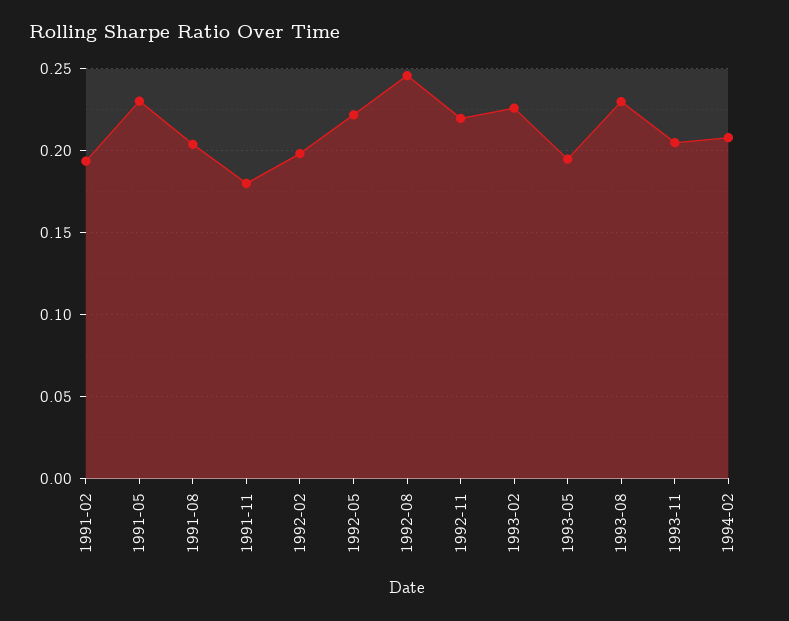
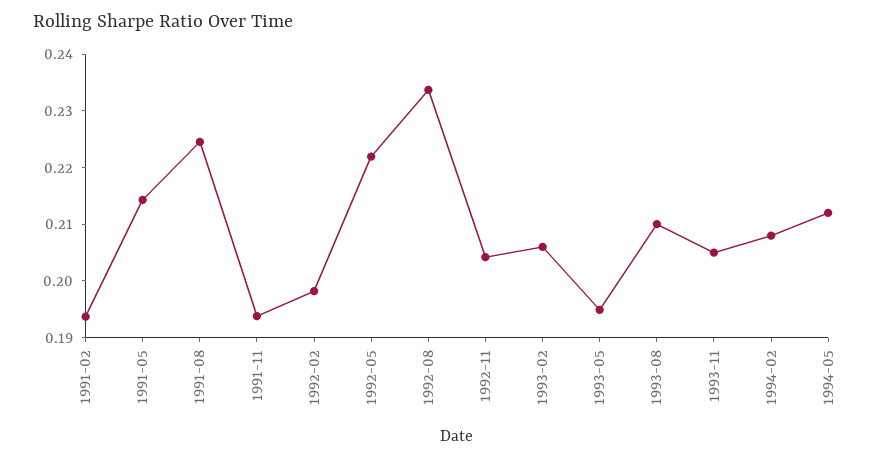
1991-05: 0.23 -> 0.214
1991-08: 0.205 -> 0.224
1991-11: 0.18 -> 0.194
1992-08: 0.245 -> 0.234
1992-11: 0.22 -> 0.204
1993-02: 0.225 -> 0.206
1993-08: 0.23 -> 0.21
1994-05: none -> 0.212

